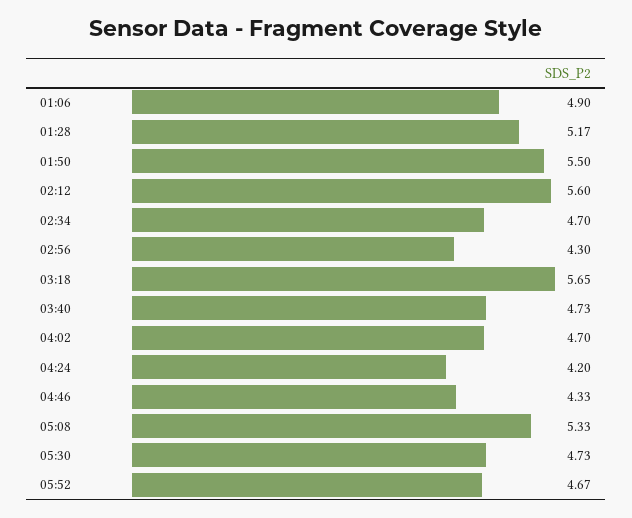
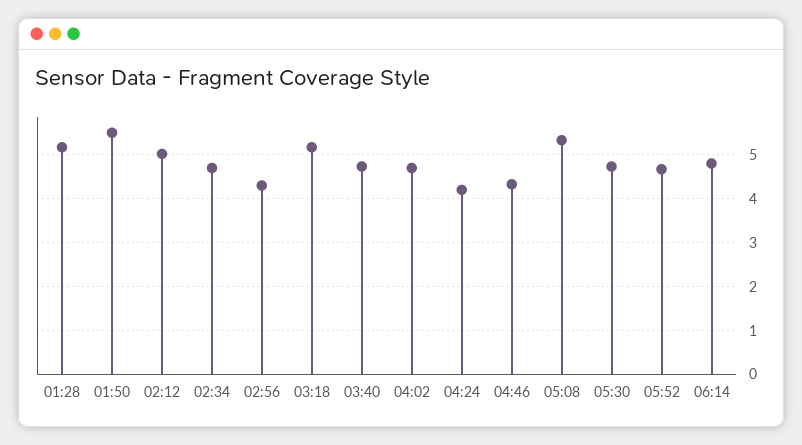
01:06: 4.9 -> none
02:12: 5.6 -> 5
03:18: 5.65 -> 5.2
06:14: none -> 4.8

